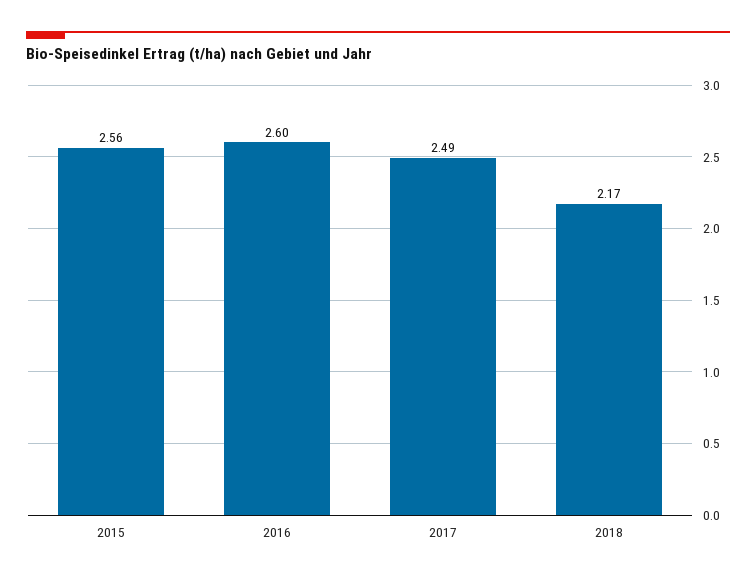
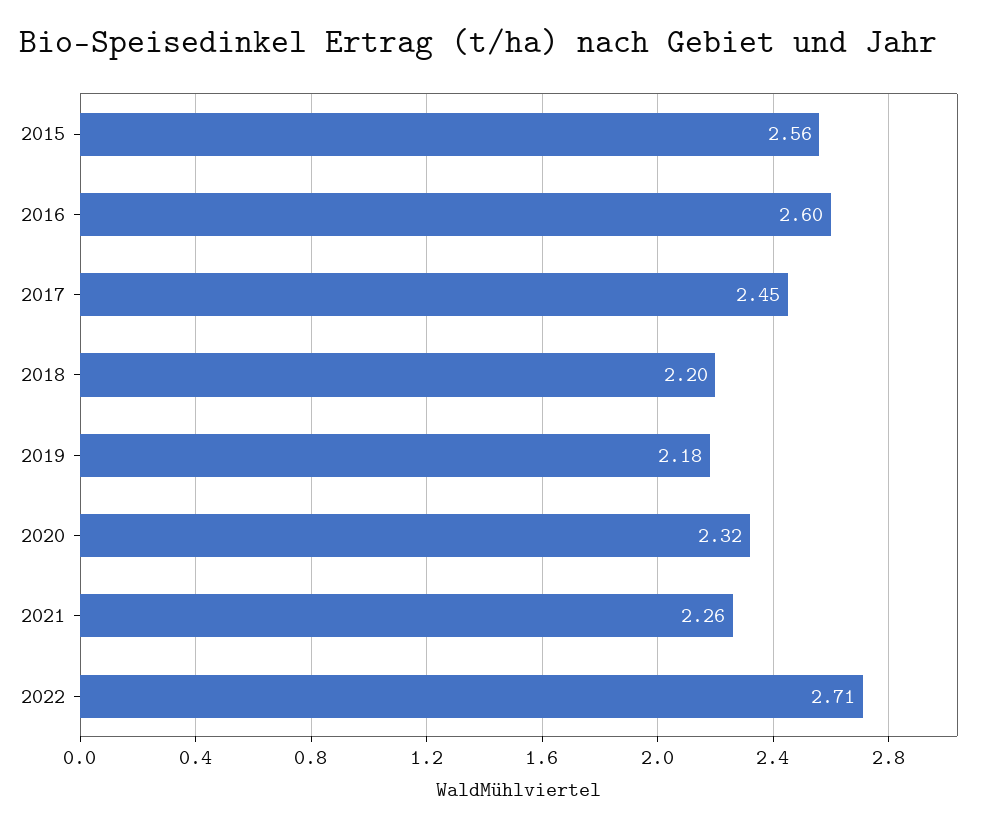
2017: 2.49 -> 2.45
2018: 2.17 -> 2.2
2019: none -> 2.18
2020: none -> 2.32
2021: none -> 2.26
2022: none -> 2.71

